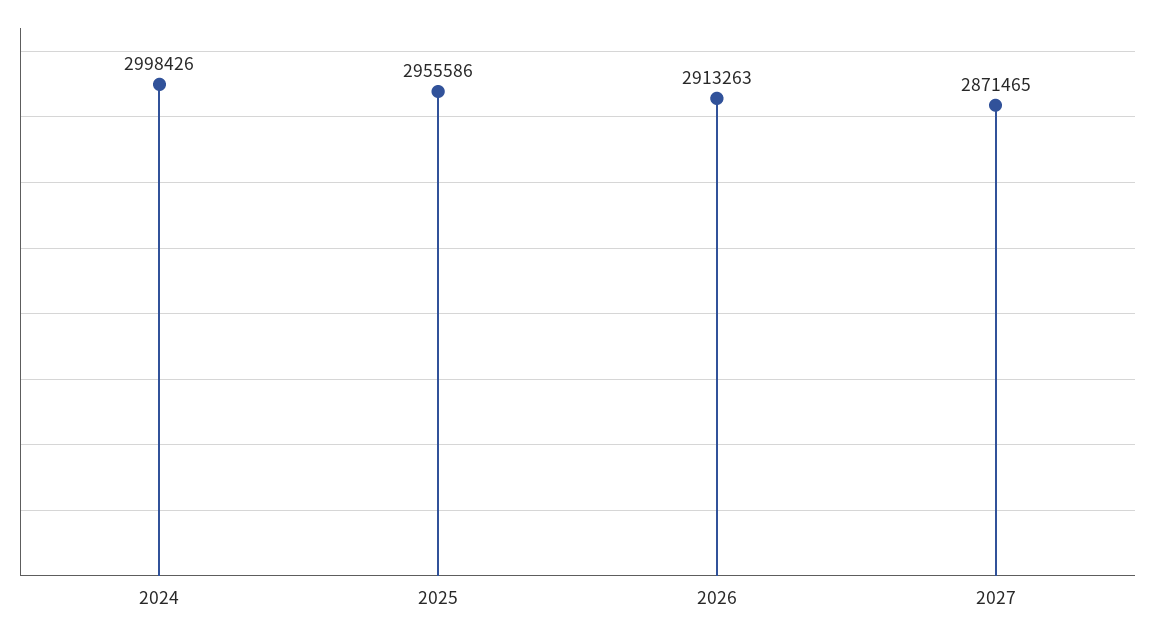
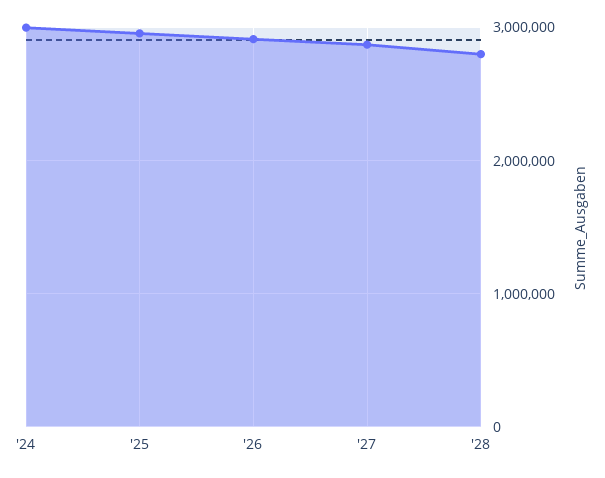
'28: none -> 2800000

